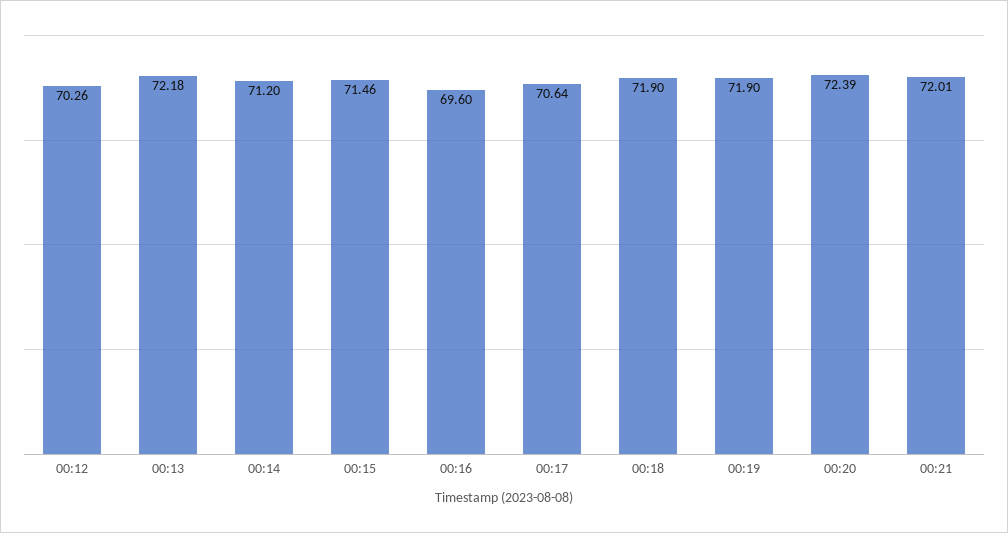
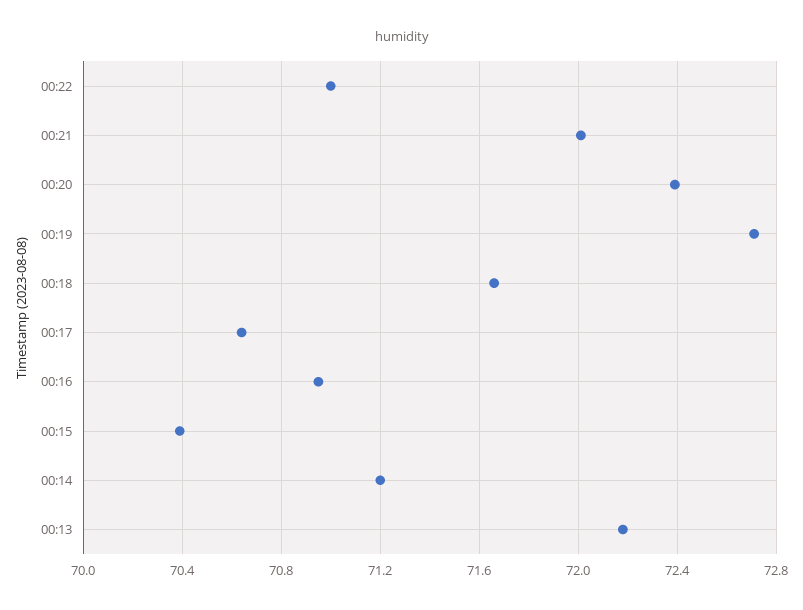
00:12: 70.26 -> none
00:15: 71.46 -> 70.4
00:16: 69.6 -> 70.95
00:18: 71.9 -> 71.65
00:19: 71.9 -> 72.7
00:22: none -> 71

